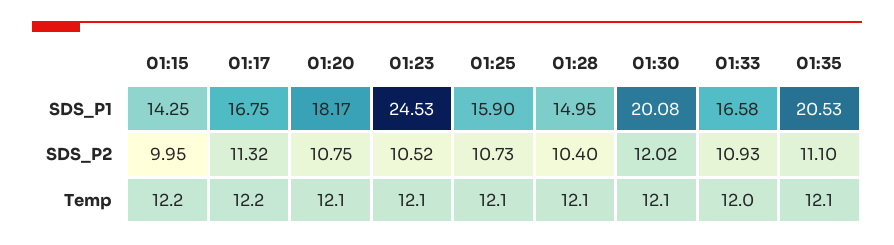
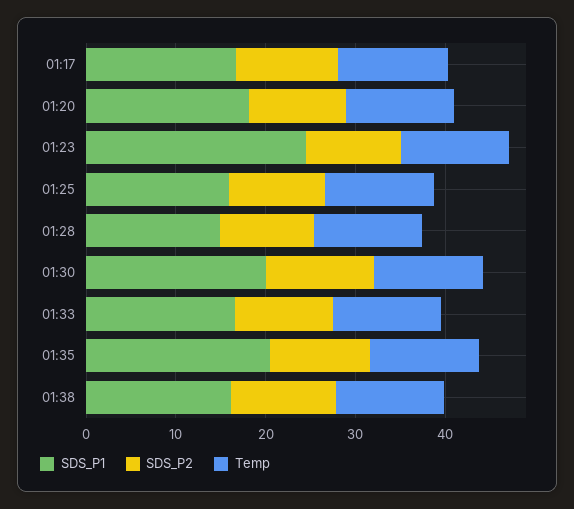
SDS_P1, 01:15: 14.25 -> none
SDS_P2, 01:15: 9.95 -> none
Temp, 01:15: 12.2 -> none
SDS_P1, 01:38: none -> 16
SDS_P2, 01:38: none -> 12
Temp, 01:38: none -> 12

